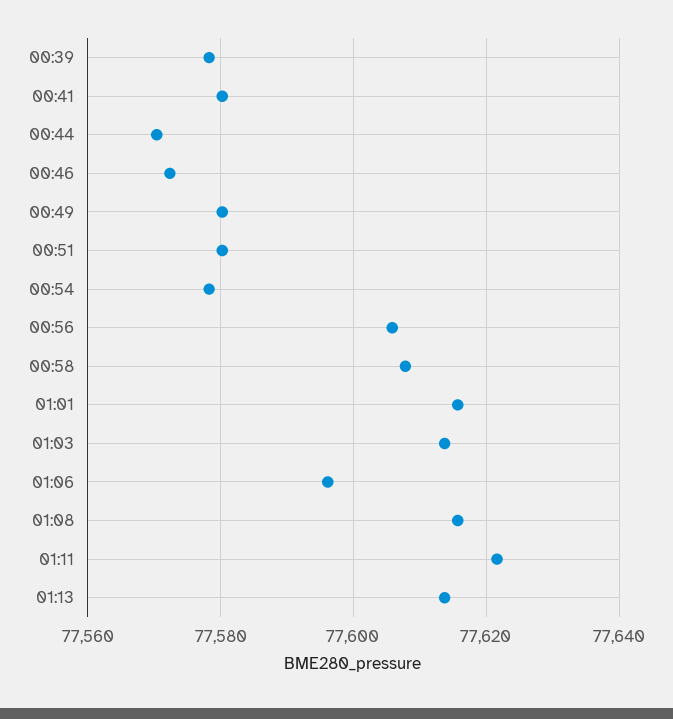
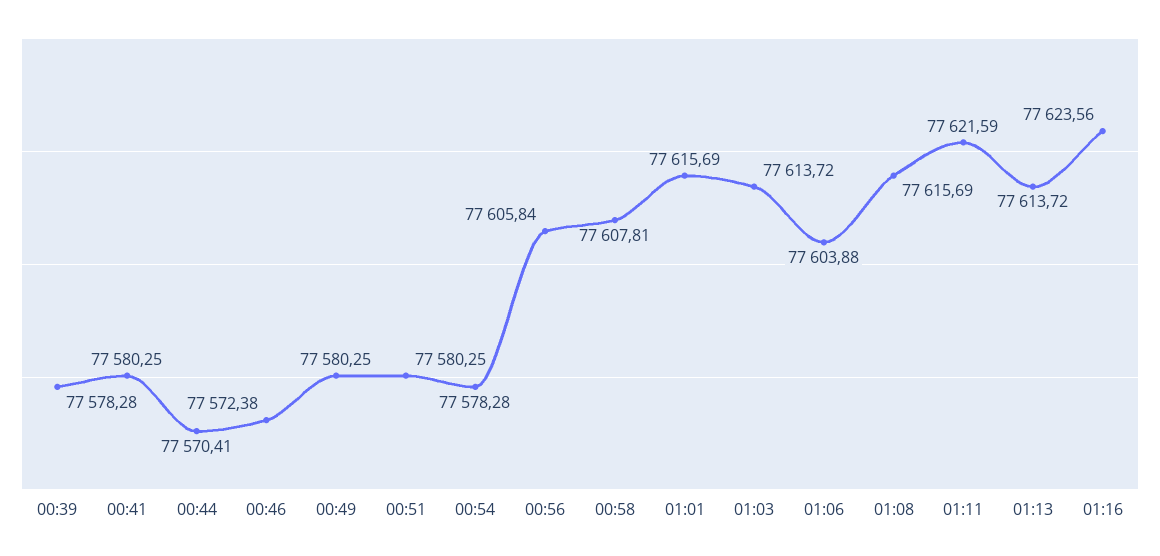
01:06: 77596 -> 77603.88
01:16: none -> 77623.56

